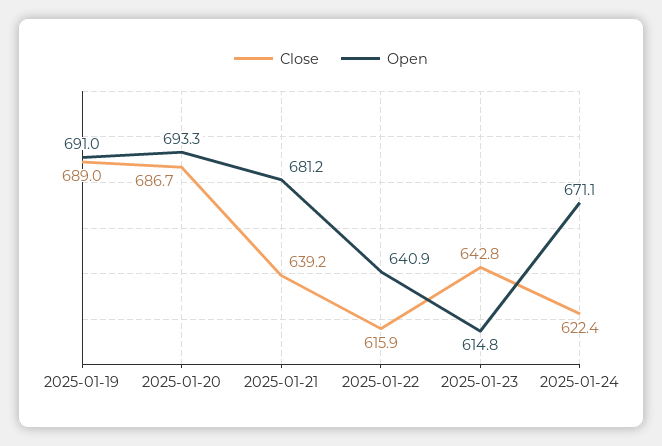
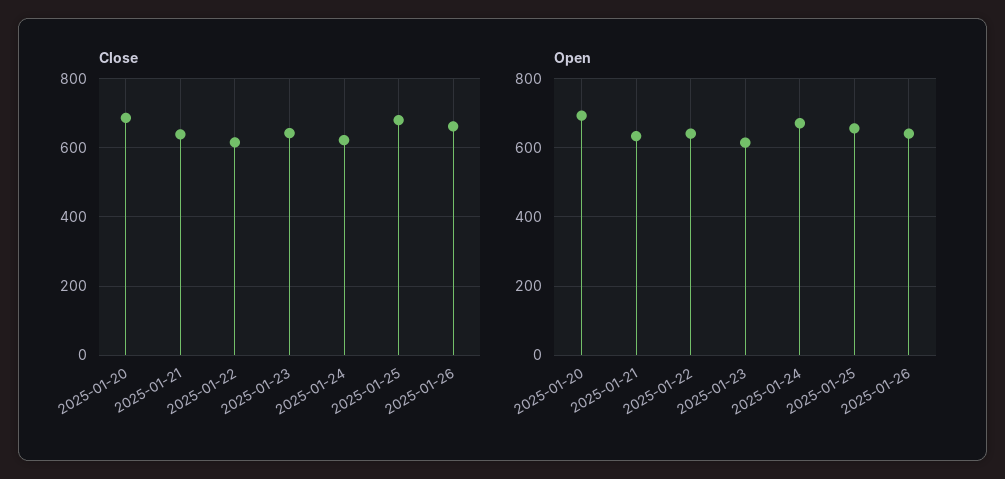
Close, 2025-01-19: 689 -> none
Open, 2025-01-19: 691 -> none
Open, 2025-01-21: 681.2 -> 640
Close, 2025-01-25: none -> 680
Close, 2025-01-26: none -> 660
Open, 2025-01-25: none -> 660
Open, 2025-01-26: none -> 640

